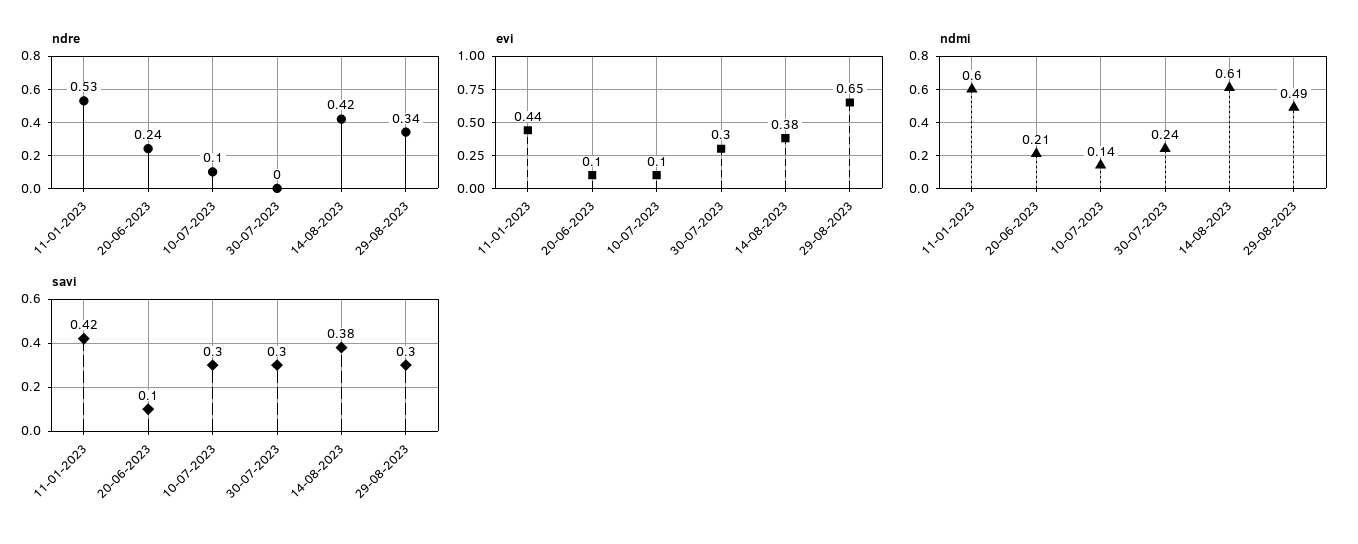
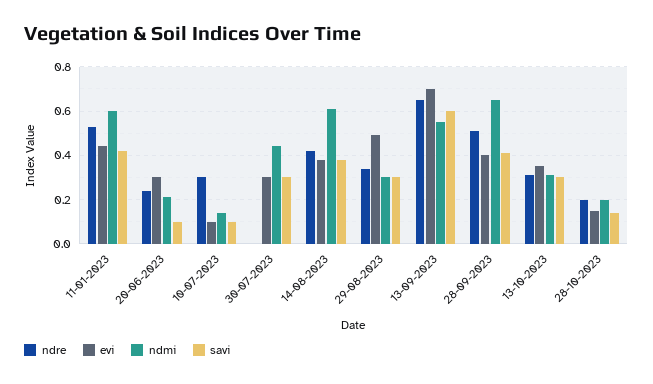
ndre, 10-07-2023: 0.1 -> 0.3
evi, 20-06-2023: 0.1 -> 0.3
evi, 29-08-2023: 0.65 -> 0.5
ndmi, 30-07-2023: 0.24 -> 0.45
ndmi, 29-08-2023: 0.49 -> 0.3
savi, 10-07-2023: 0.3 -> 0.1
ndre, 13-09-2023: none -> 0.65
evi, 13-09-2023: none -> 0.7
ndmi, 13-09-2023: none -> 0.55
savi, 13-09-2023: none -> 0.6
ndre, 28-09-2023: none -> 0.5
evi, 28-09-2023: none -> 0.4
ndmi, 28-09-2023: none -> 0.65
savi, 28-09-2023: none -> 0.4
ndre, 13-10-2023: none -> 0.3
evi, 13-10-2023: none -> 0.35
ndmi, 13-10-2023: none -> 0.3
savi, 13-10-2023: none -> 0.3
ndre, 28-10-2023: none -> 0.2
evi, 28-10-2023: none -> 0.15
ndmi, 28-10-2023: none -> 0.2
savi, 28-10-2023: none -> 0.15

